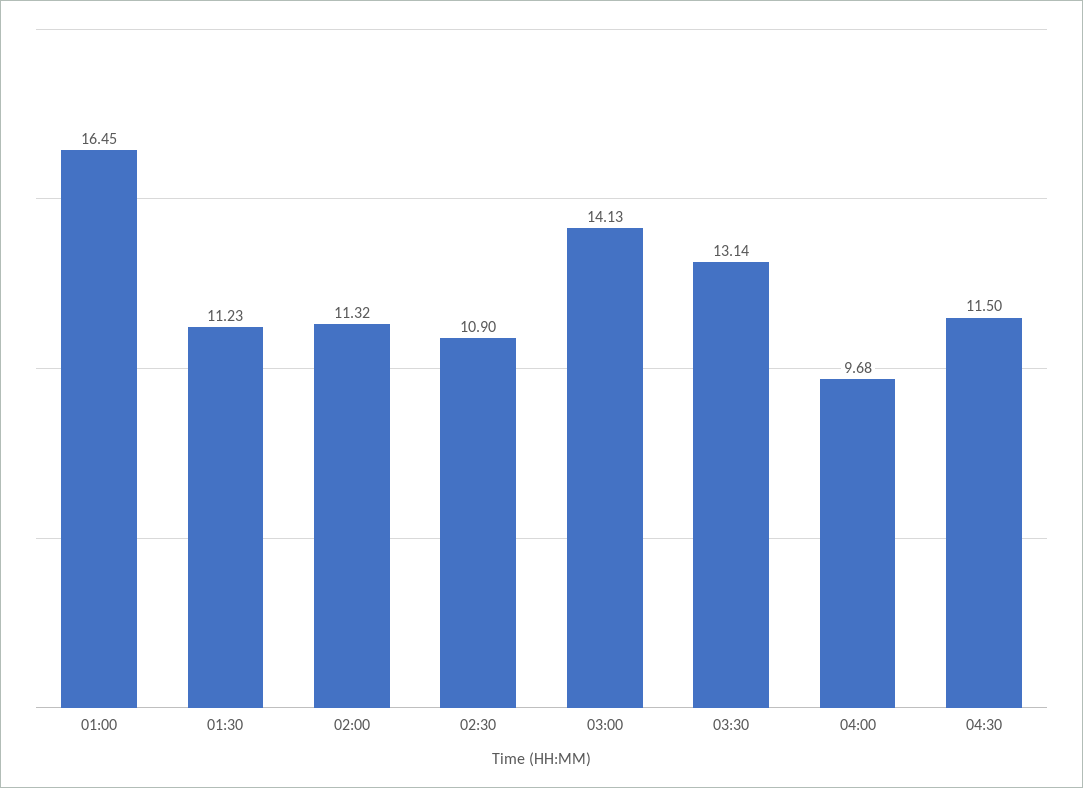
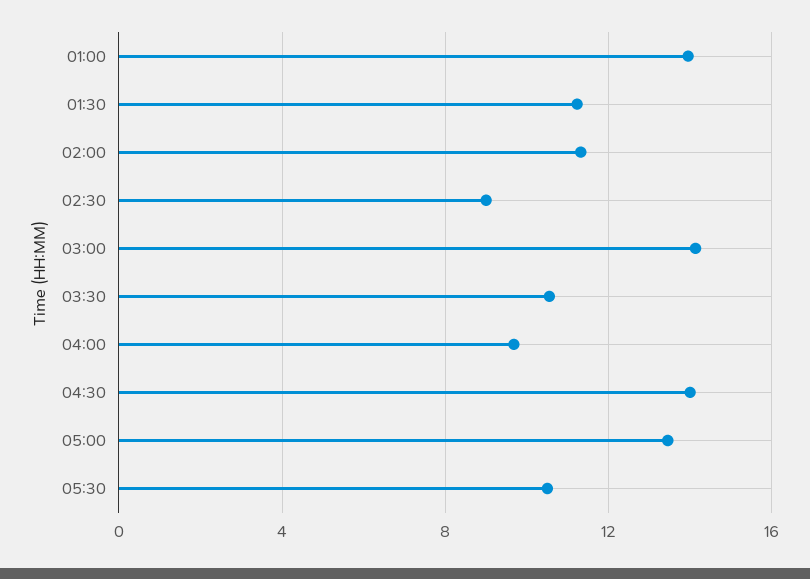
01:00: 16.45 -> 14
02:30: 10.9 -> 9
03:30: 13.14 -> 10.5
04:30: 11.5 -> 14
05:00: none -> 13.5
05:30: none -> 10.5

